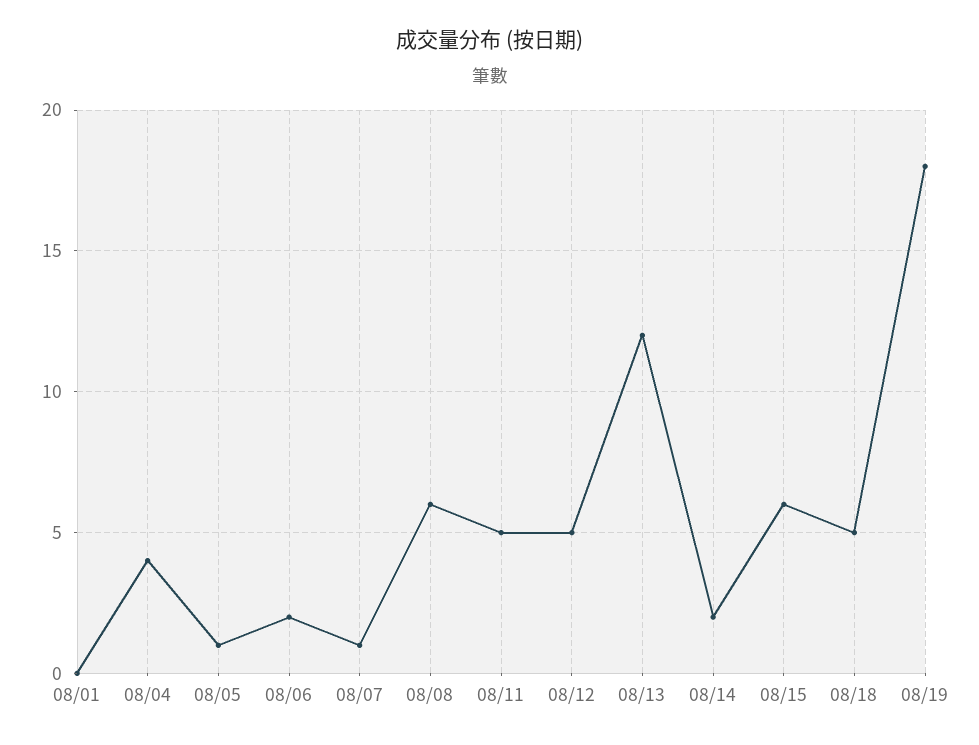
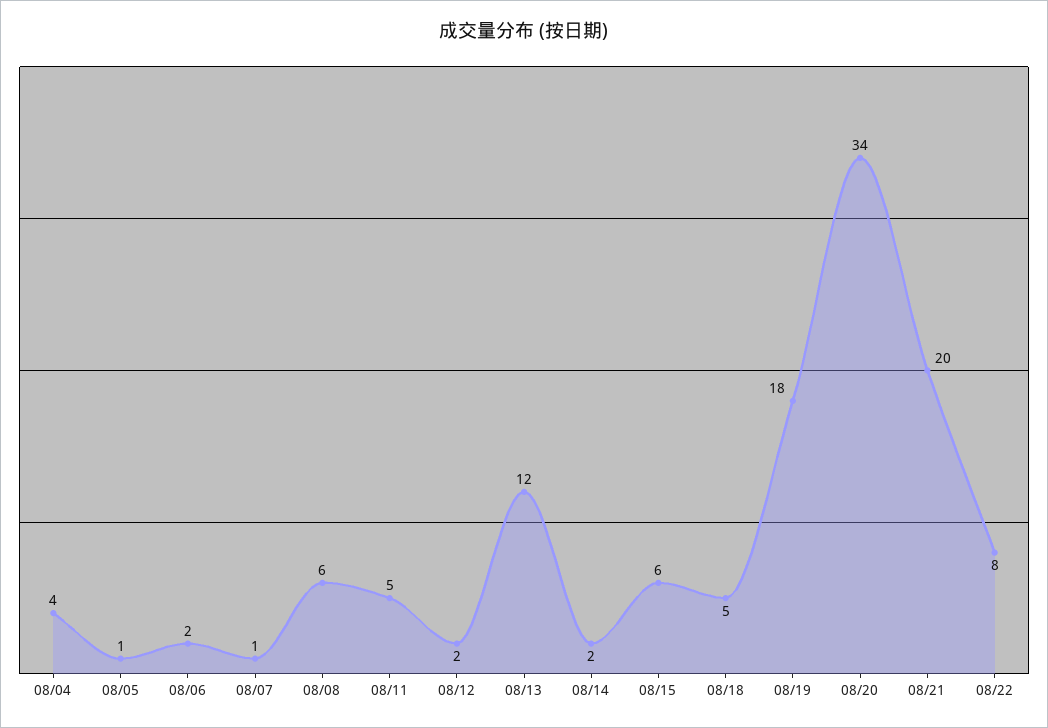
08/01: 0 -> none
08/12: 5 -> 2
08/20: none -> 34
08/21: none -> 20
08/22: none -> 8

